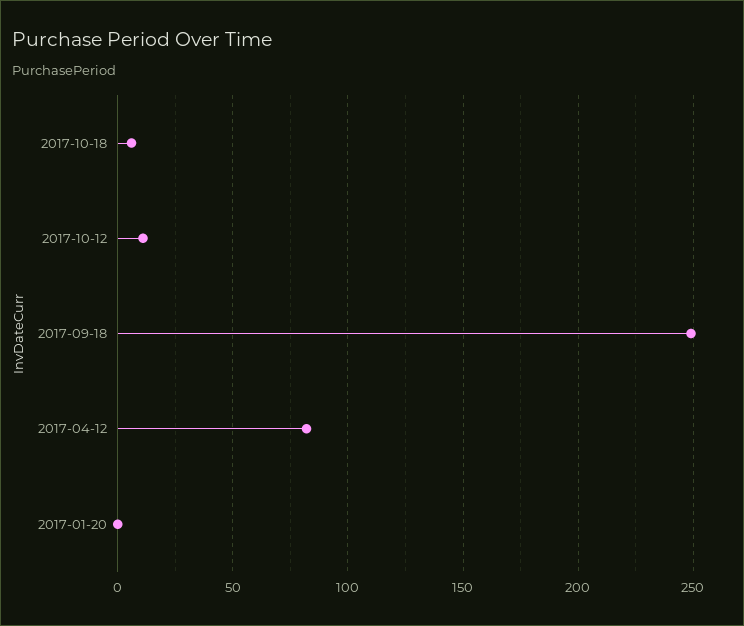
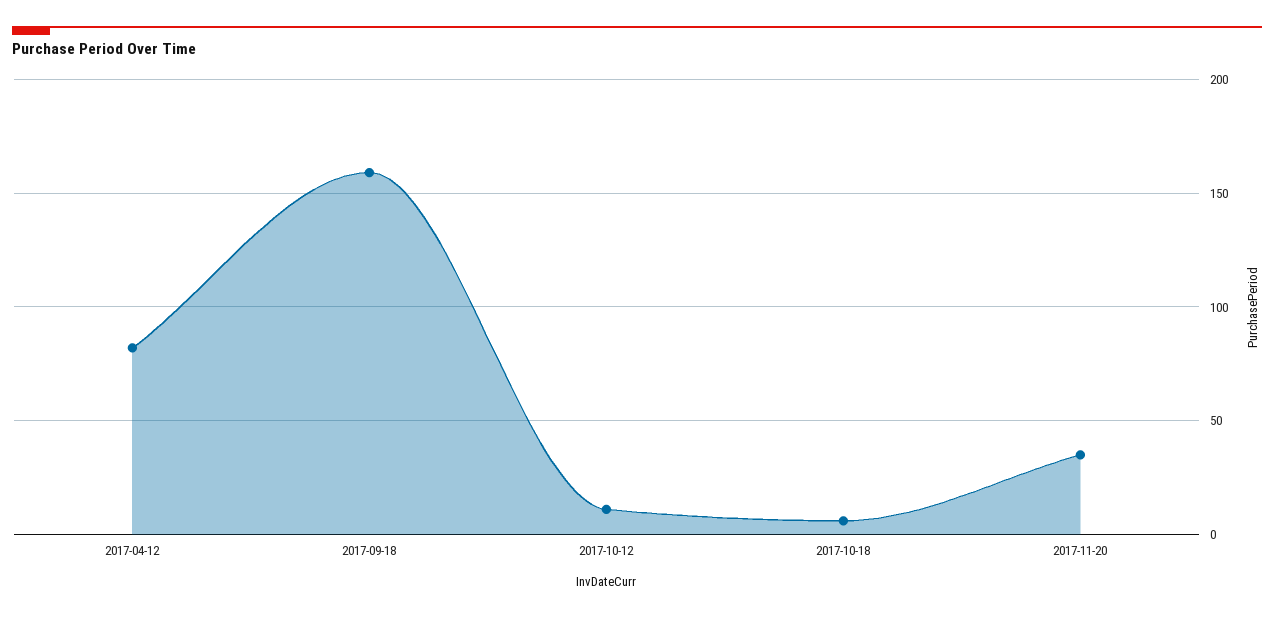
2017-09-18: 250 -> 160
2017-01-20: 0 -> none
2017-11-20: none -> 35

